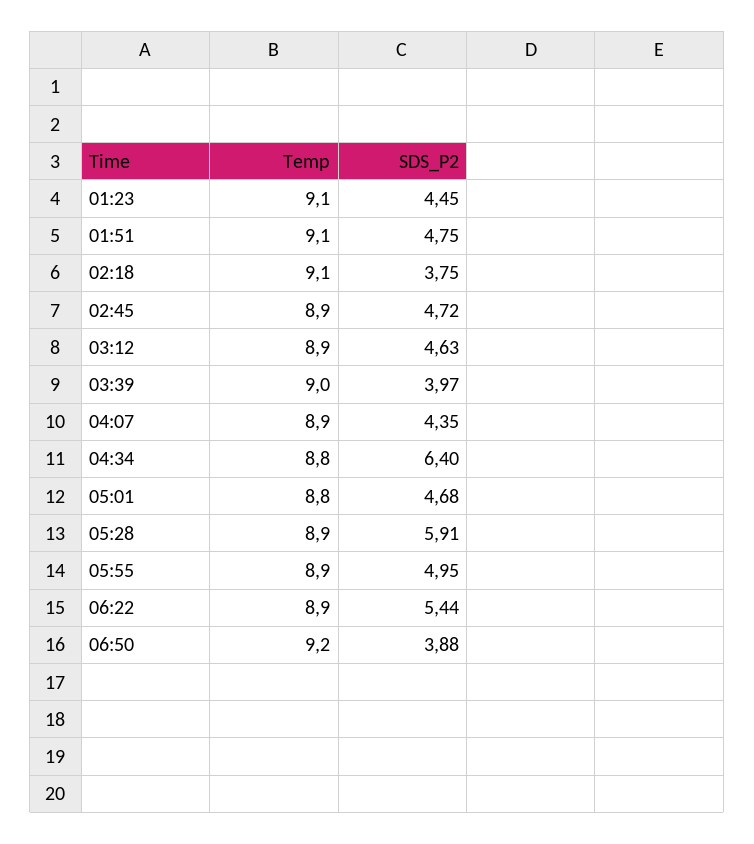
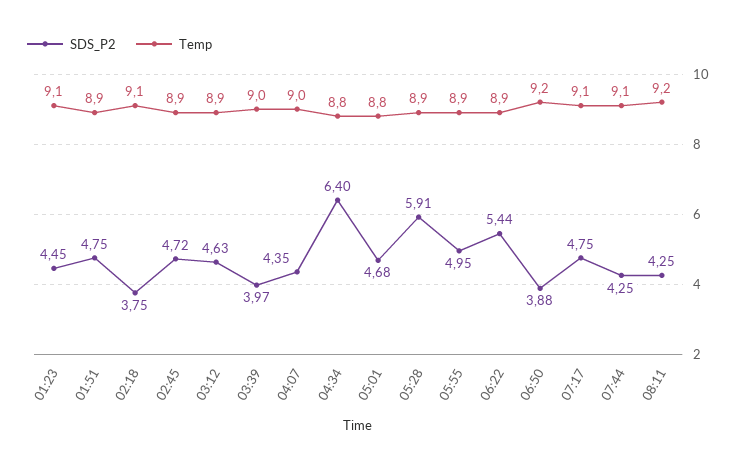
Temp, 01:51: 9.1 -> 8.9
Temp, 04:07: 8.9 -> 9
SDS_P2, 07:17: none -> 4.75
Temp, 07:17: none -> 9.1
SDS_P2, 07:44: none -> 4.25
Temp, 07:44: none -> 9.1
SDS_P2, 08:11: none -> 4.25
Temp, 08:11: none -> 9.2

